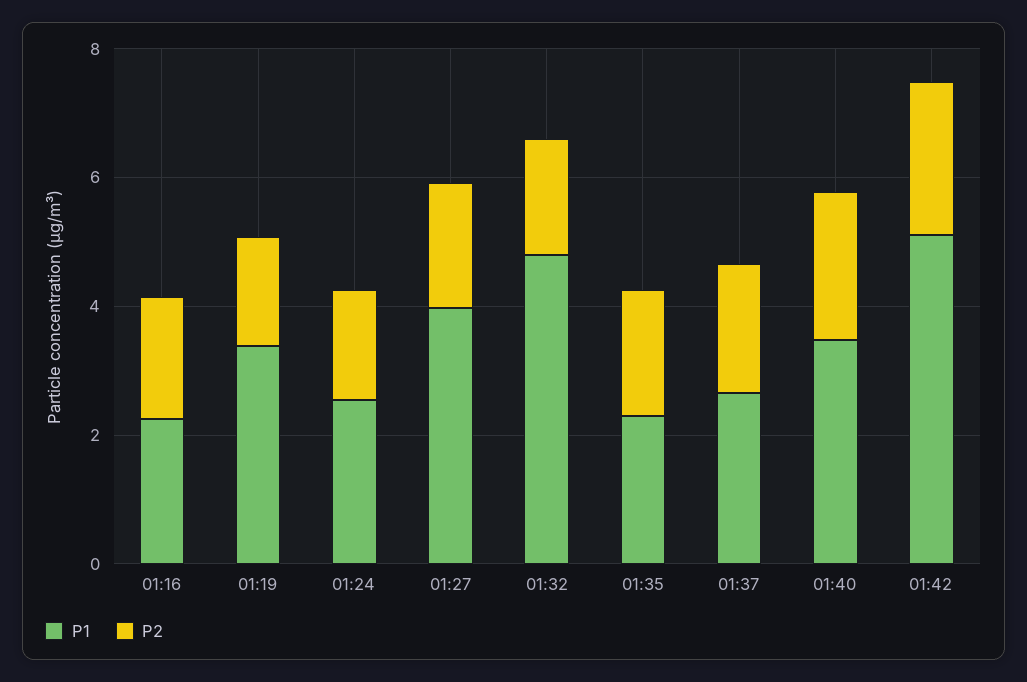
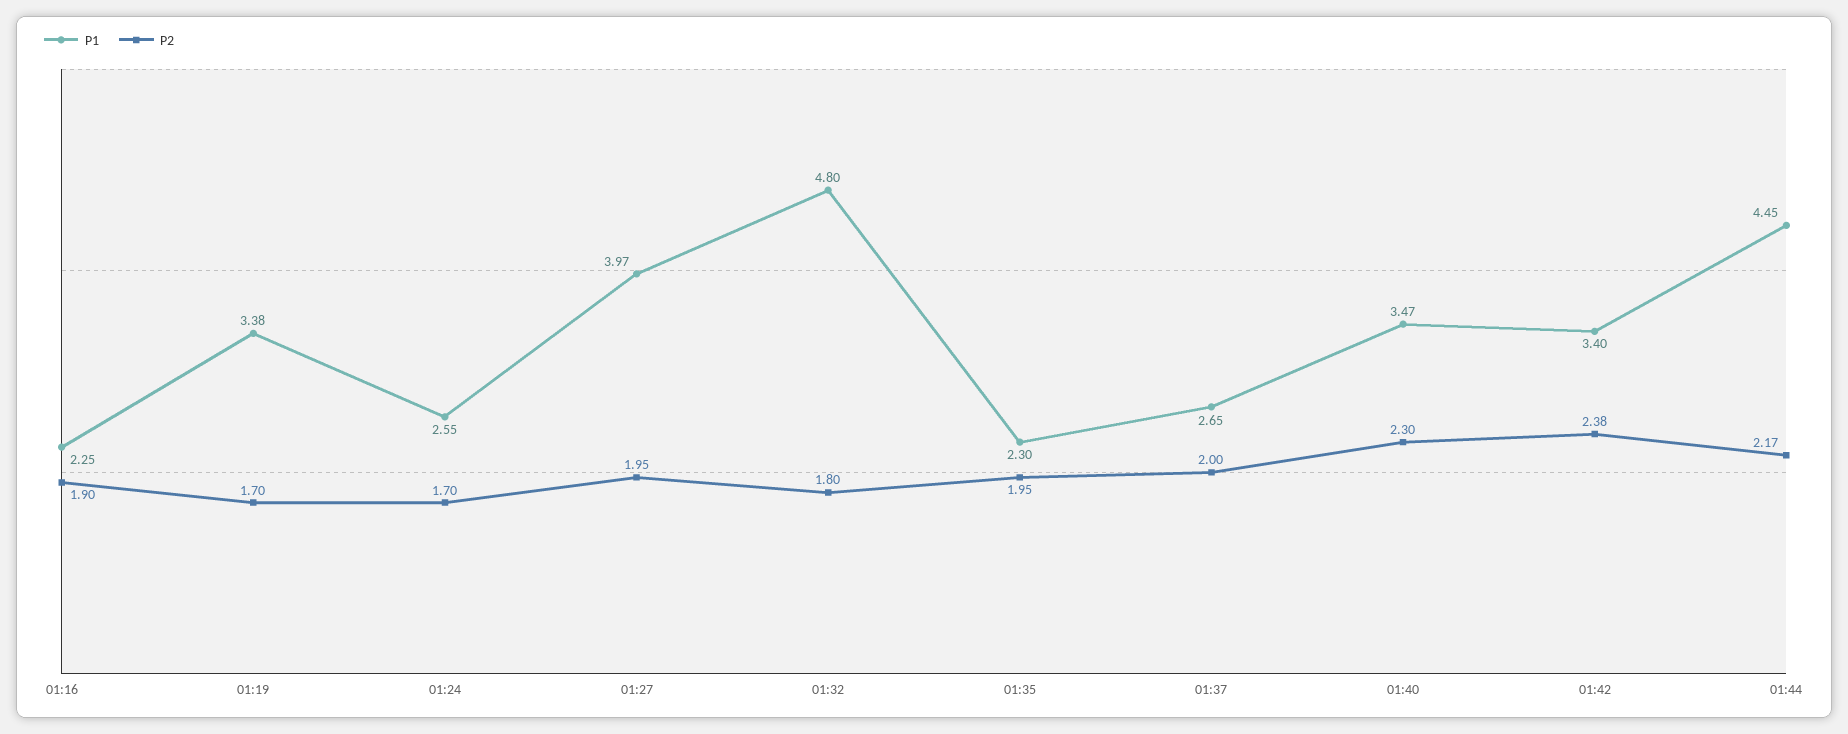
P1, 01:42: 5 -> 3.4
P1, 01:44: none -> 4.45
P2, 01:44: none -> 2.17

